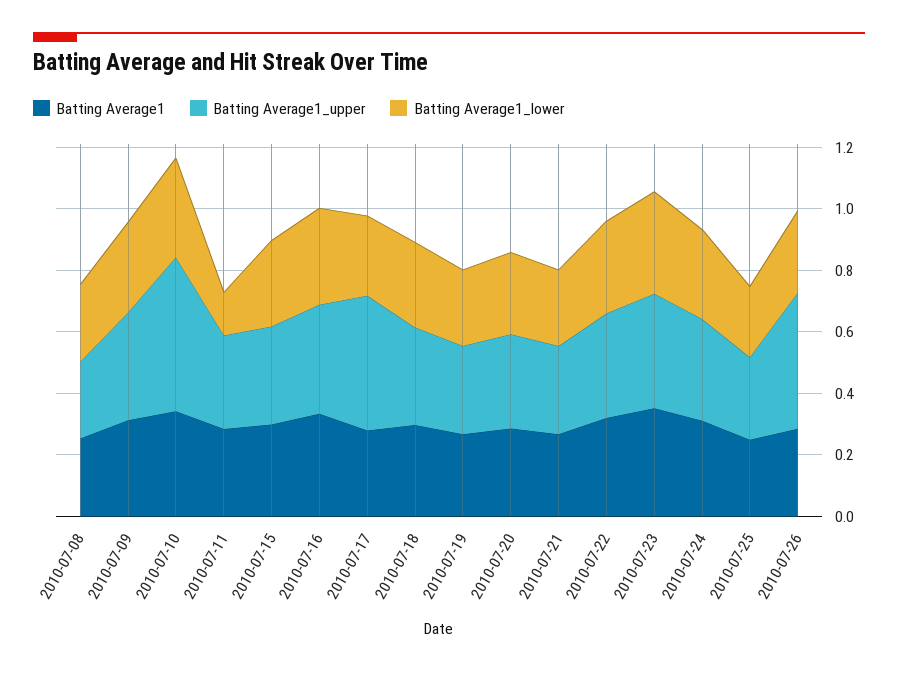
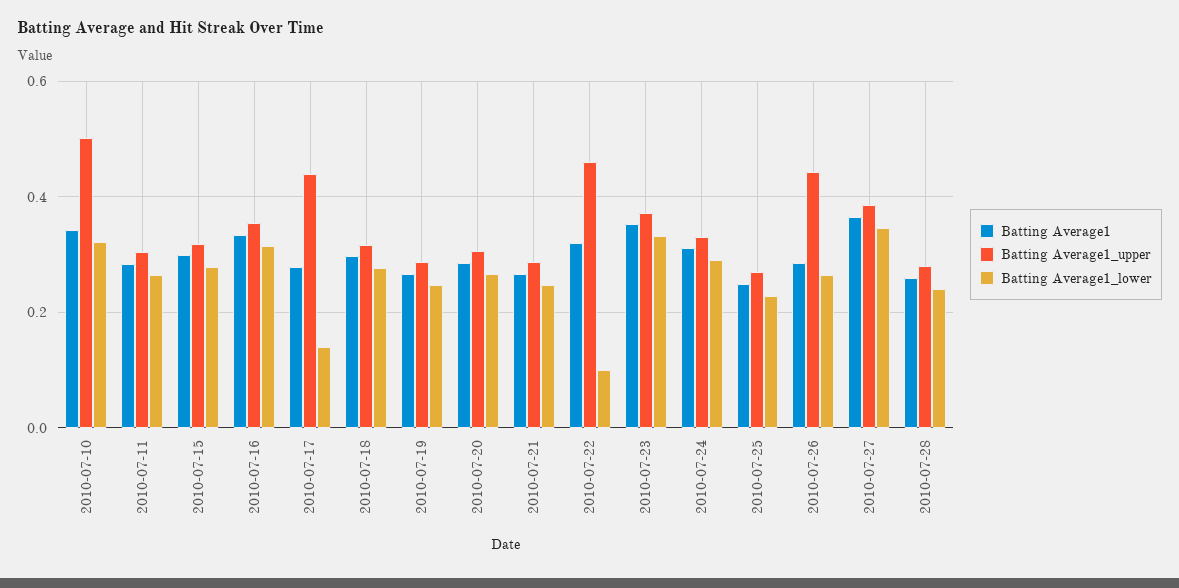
Batting Average1, 2010-07-08: 0.25 -> none
Batting Average1_upper, 2010-07-08: 0.25 -> none
Batting Average1_lower, 2010-07-08: 0.25 -> none
Batting Average1, 2010-07-09: 0.3 -> none
Batting Average1_upper, 2010-07-09: 0.35 -> none
Batting Average1_lower, 2010-07-09: 0.3 -> none
Batting Average1_lower, 2010-07-11: 0.15 -> 0.26
Batting Average1_lower, 2010-07-17: 0.25 -> 0.14
Batting Average1_upper, 2010-07-22: 0.35 -> 0.46
Batting Average1_lower, 2010-07-22: 0.3 -> 0.1
Batting Average1, 2010-07-27: none -> 0.36
Batting Average1_upper, 2010-07-27: none -> 0.38
Batting Average1_lower, 2010-07-27: none -> 0.34
Batting Average1, 2010-07-28: none -> 0.26
Batting Average1_upper, 2010-07-28: none -> 0.28
Batting Average1_lower, 2010-07-28: none -> 0.24

